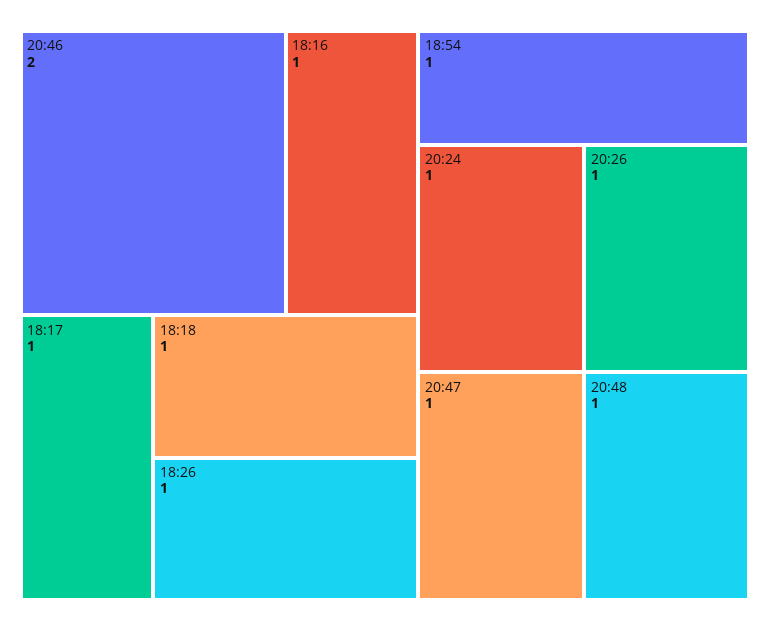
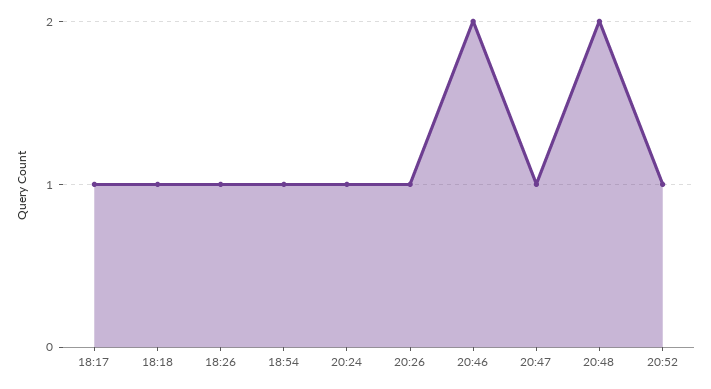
18:16: 1 -> none
20:48: 1 -> 2
20:52: none -> 1

